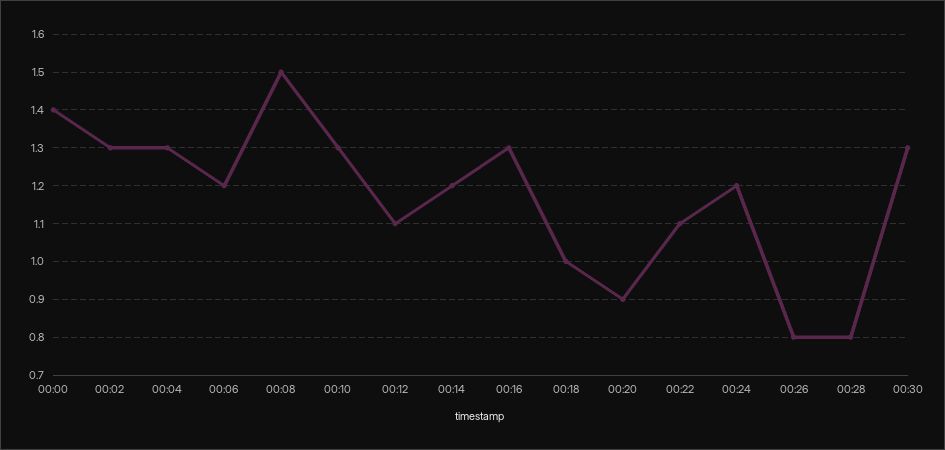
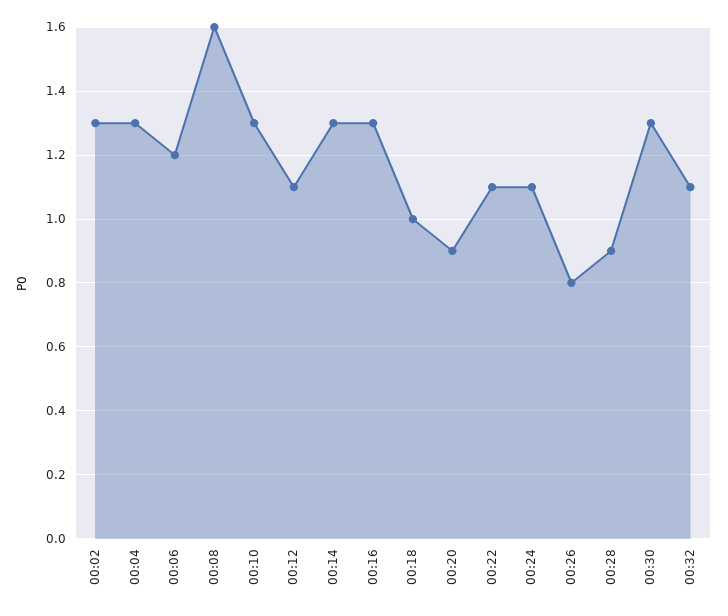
00:00: 1.4 -> none
00:08: 1.5 -> 1.6
00:14: 1.2 -> 1.3
00:24: 1.2 -> 1.1
00:28: 0.8 -> 0.9
00:32: none -> 1.1

